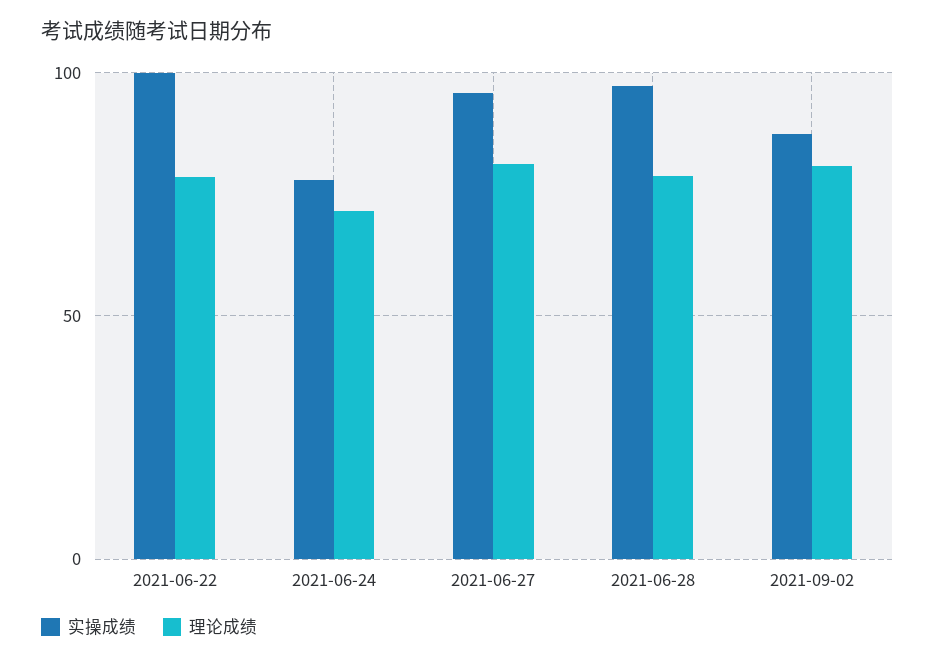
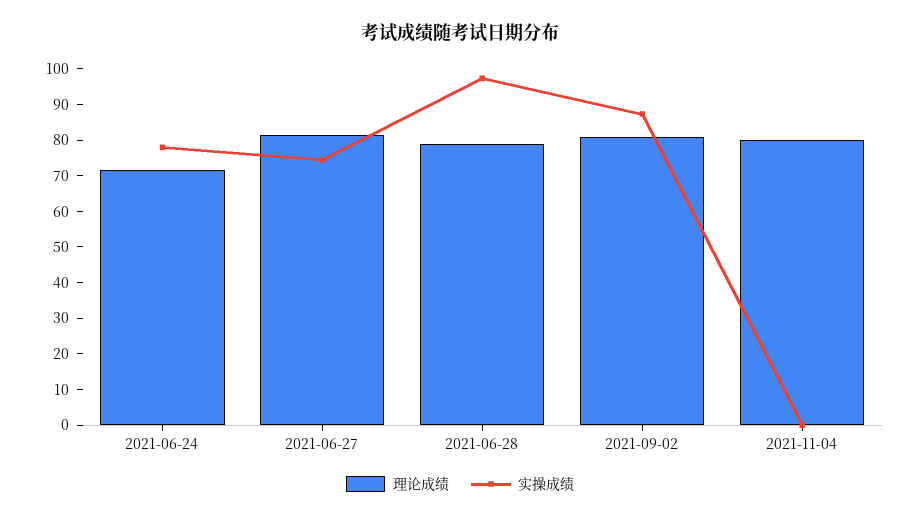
实操成绩, 2021-06-22: 100 -> none
理论成绩, 2021-06-22: 80 -> none
实操成绩, 2021-06-27: 95 -> 75
理论成绩, 2021-11-04: none -> 80
实操成绩, 2021-11-04: none -> 0

